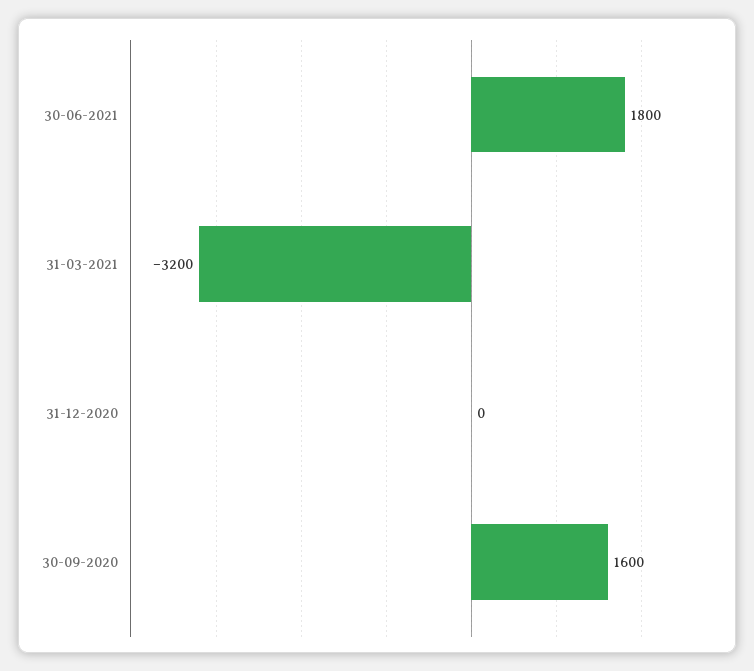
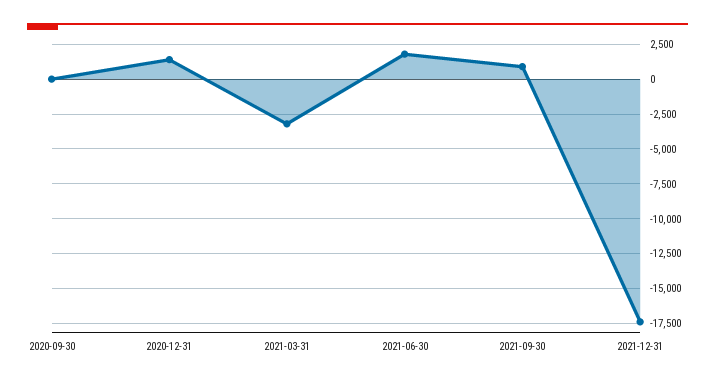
31-12-2020: 0 -> 1500
30-09-2020: 1600 -> 0
2021-09-30: none -> 1000
2021-12-31: none -> -17500

